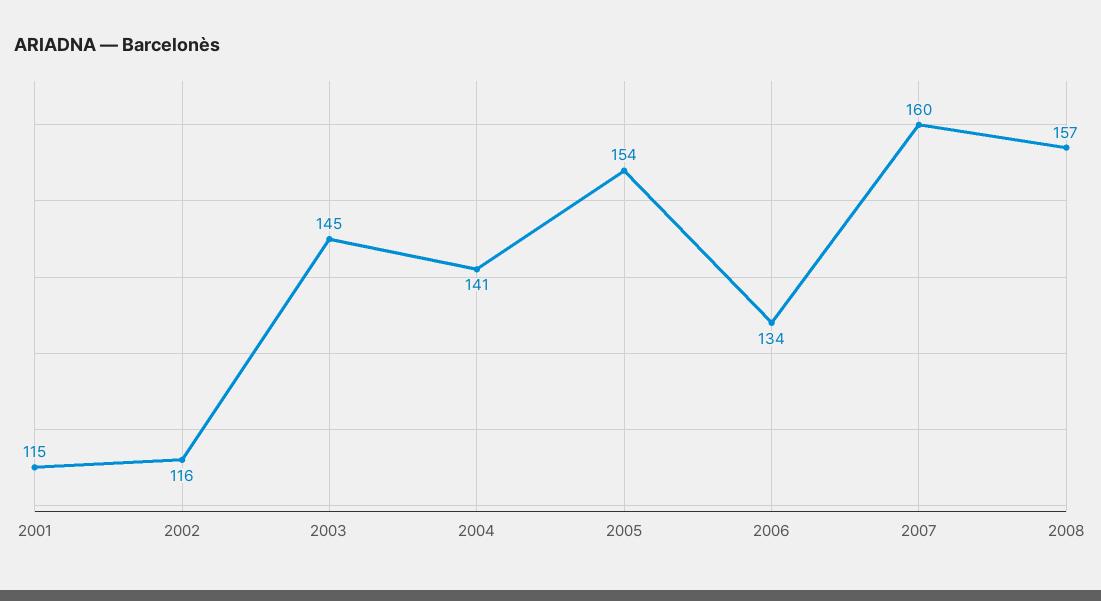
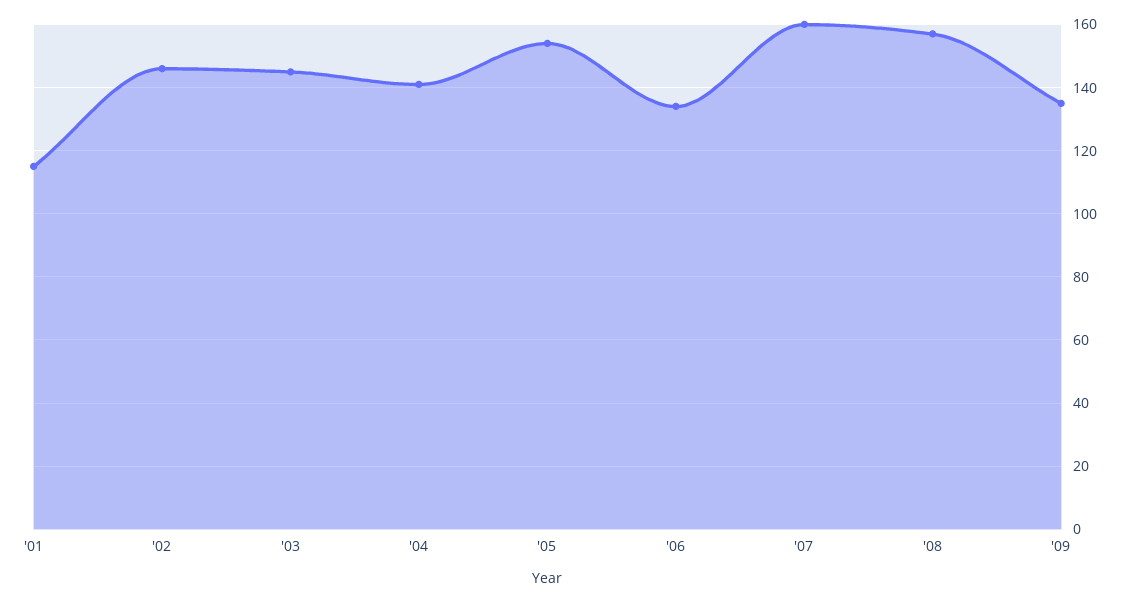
2002: 116 -> 145
'09: none -> 135

